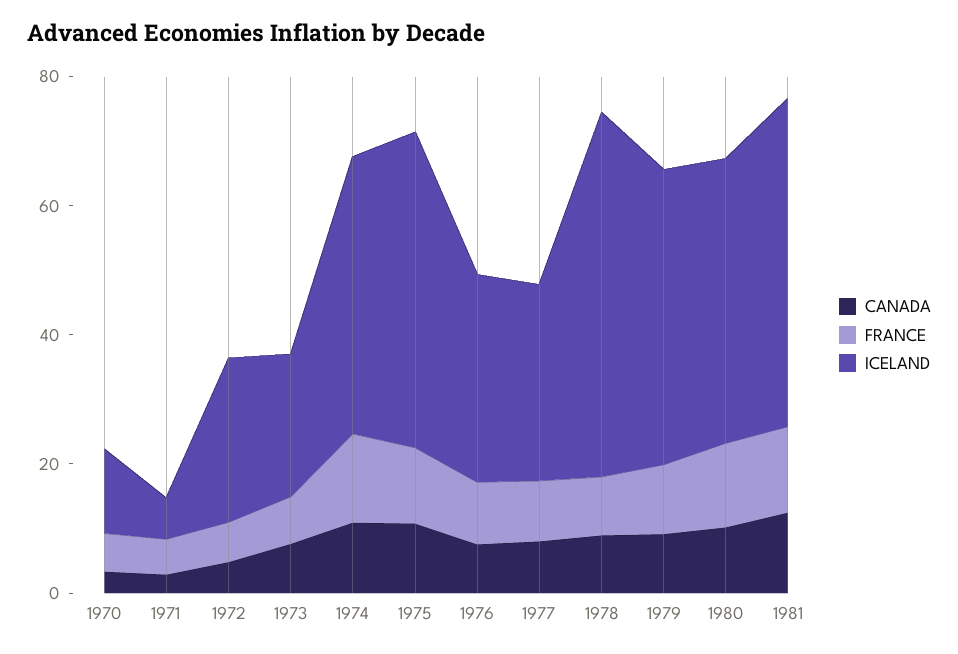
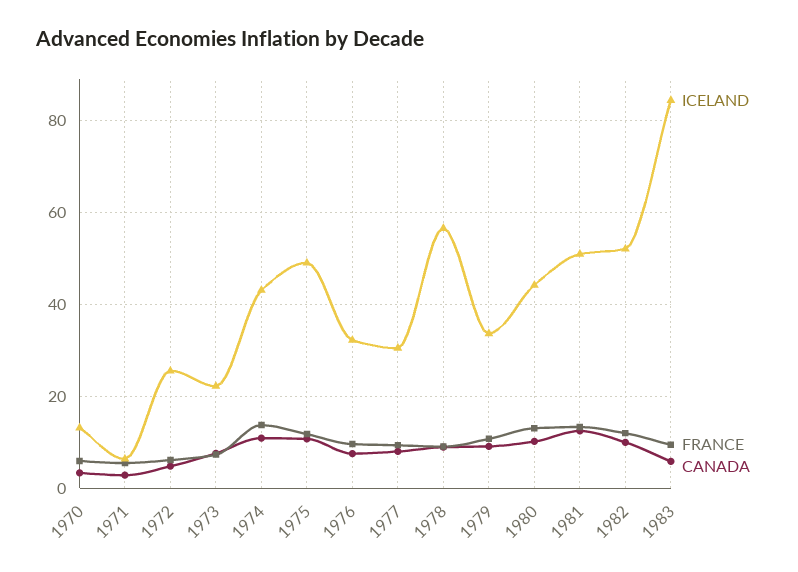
ICELAND, 1979: 45 -> 34
ICELAND, 1982: none -> 52
FRANCE, 1982: none -> 12
CANADA, 1982: none -> 10
ICELAND, 1983: none -> 84
FRANCE, 1983: none -> 10
CANADA, 1983: none -> 6

